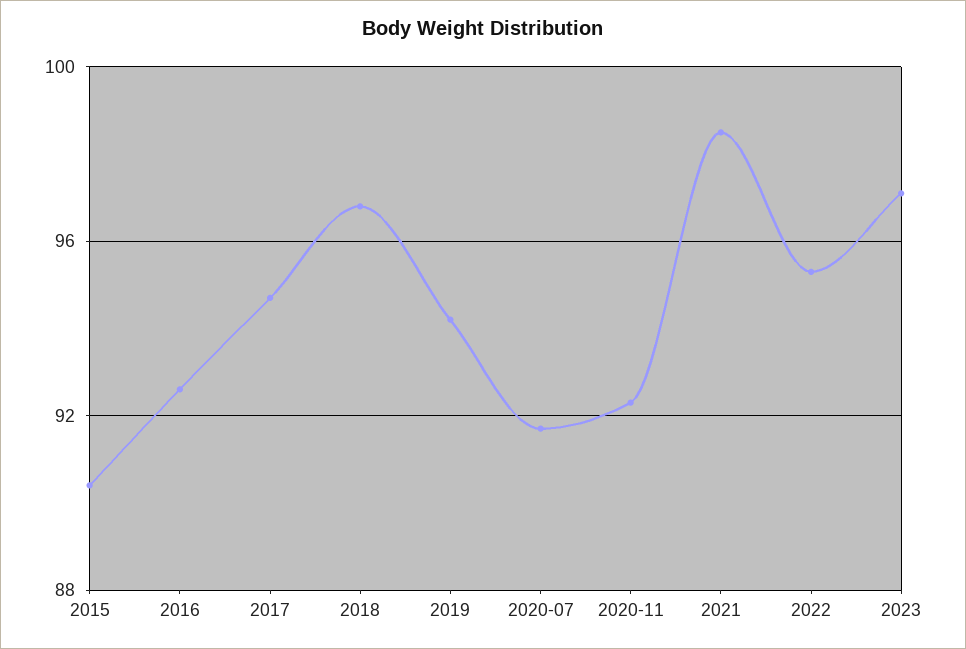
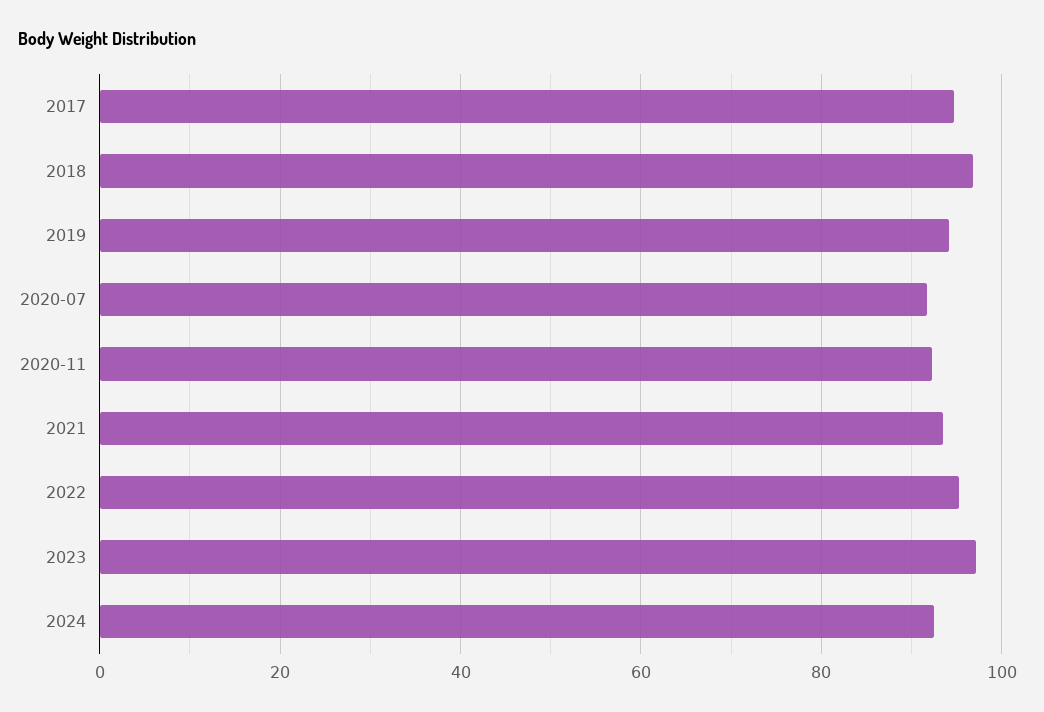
2015: 90.5 -> none
2016: 92.5 -> none
2021: 98.5 -> 94
2024: none -> 92

